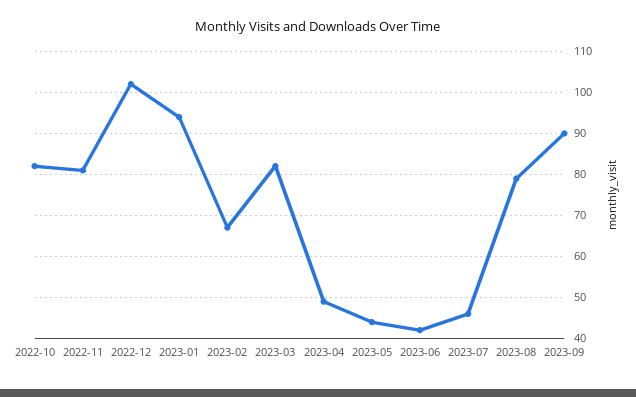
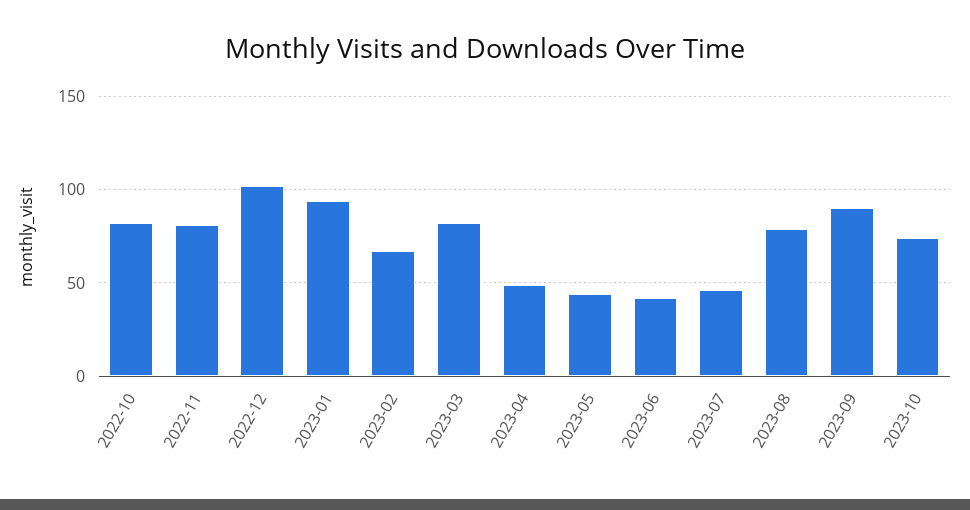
2023-10: none -> 75

